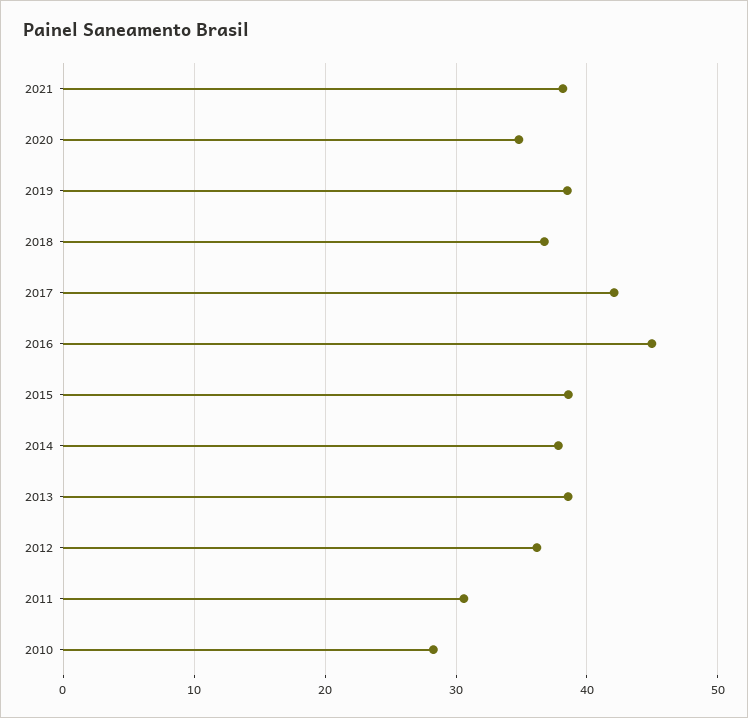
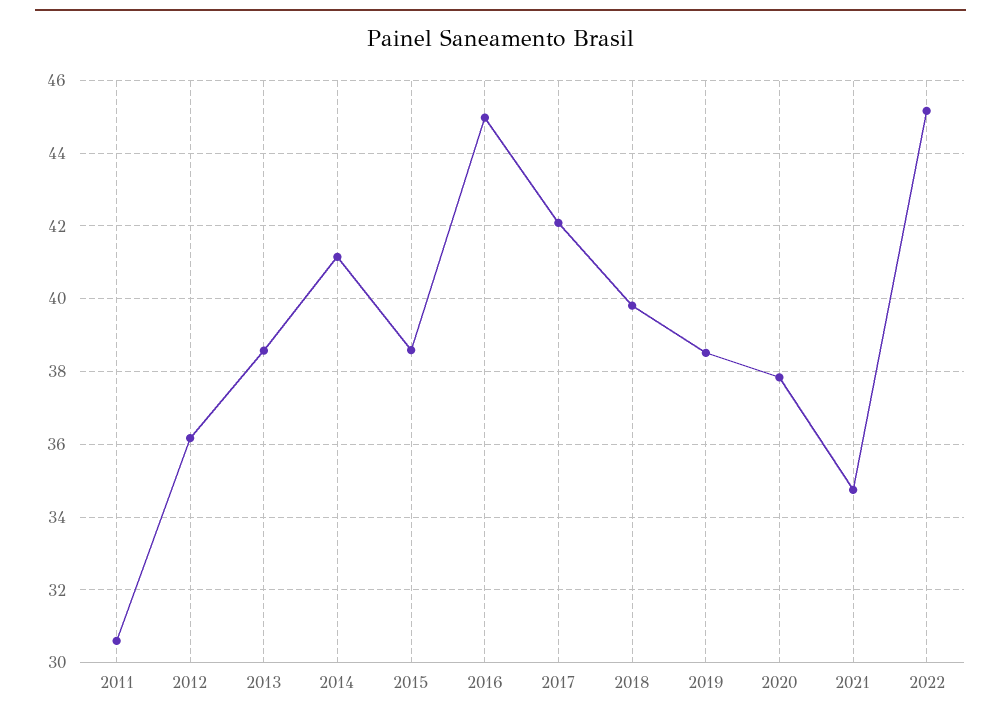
2021: 38 -> 34.8
2020: 35 -> 37.8
2018: 37 -> 39.8
2014: 38 -> 41.2
2010: 28 -> none
2022: none -> 45.2

